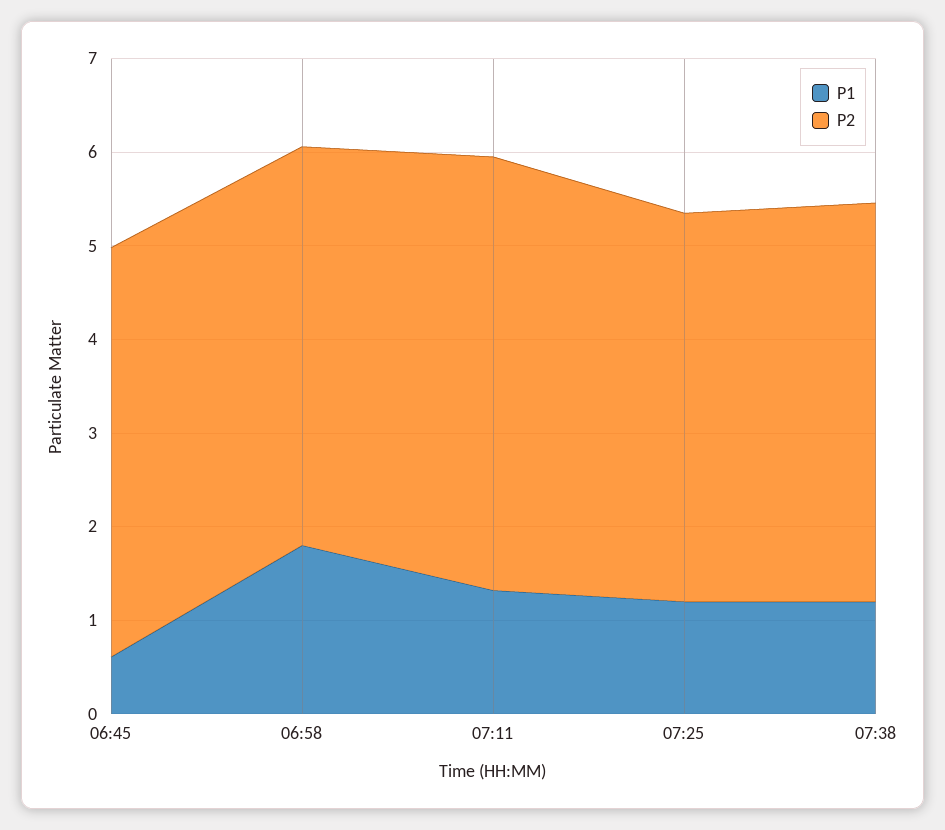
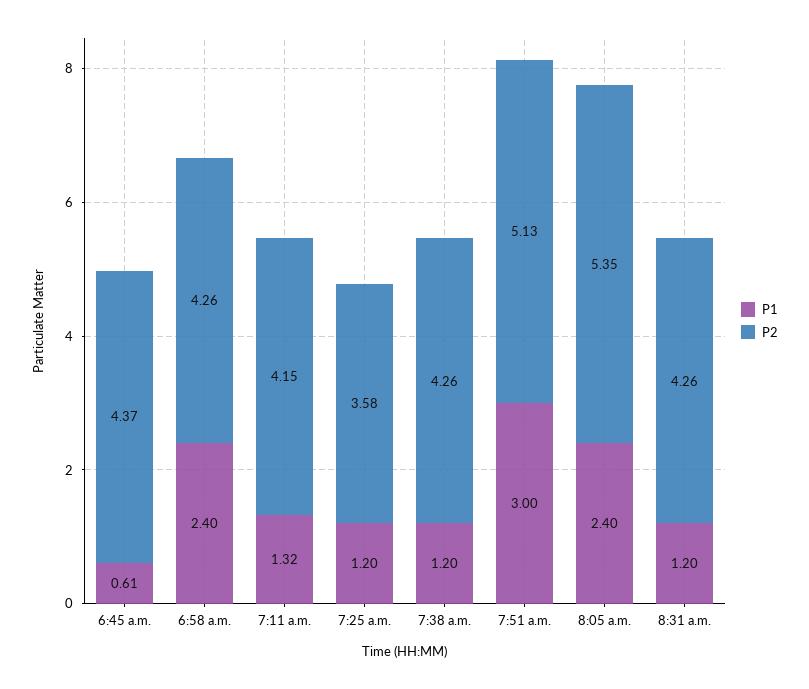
P1, 06:58: 1.8 -> 2.4
P2, 07:11: 4.6 -> 4.15
P2, 07:25: 4.2 -> 3.58
P1, 7:51 a.m.: none -> 3
P2, 7:51 a.m.: none -> 5.13
P1, 8:05 a.m.: none -> 2.4
P2, 8:05 a.m.: none -> 5.35
P1, 8:31 a.m.: none -> 1.2
P2, 8:31 a.m.: none -> 4.26

